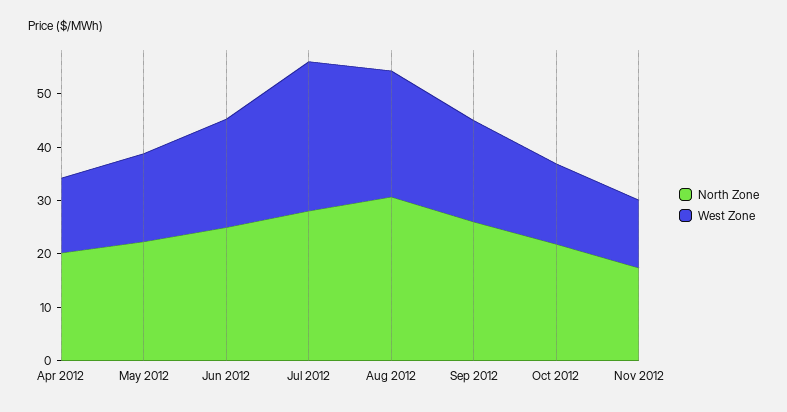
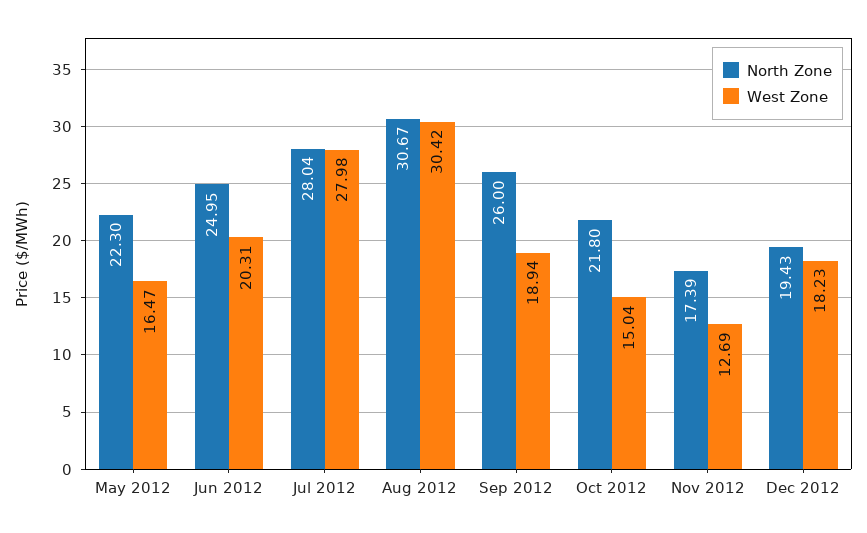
North Zone, Apr 2012: 20 -> none
West Zone, Apr 2012: 14 -> none
West Zone, Aug 2012: 24 -> 30.42
North Zone, Dec 2012: none -> 19.43
West Zone, Dec 2012: none -> 18.23

